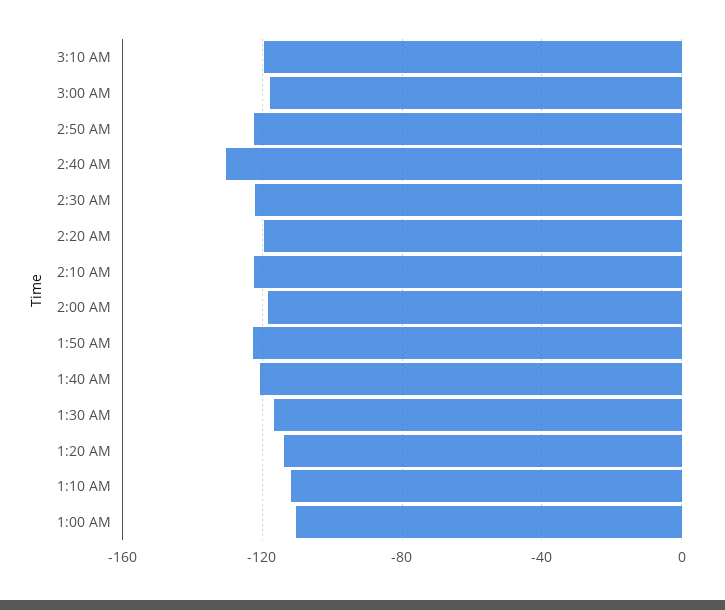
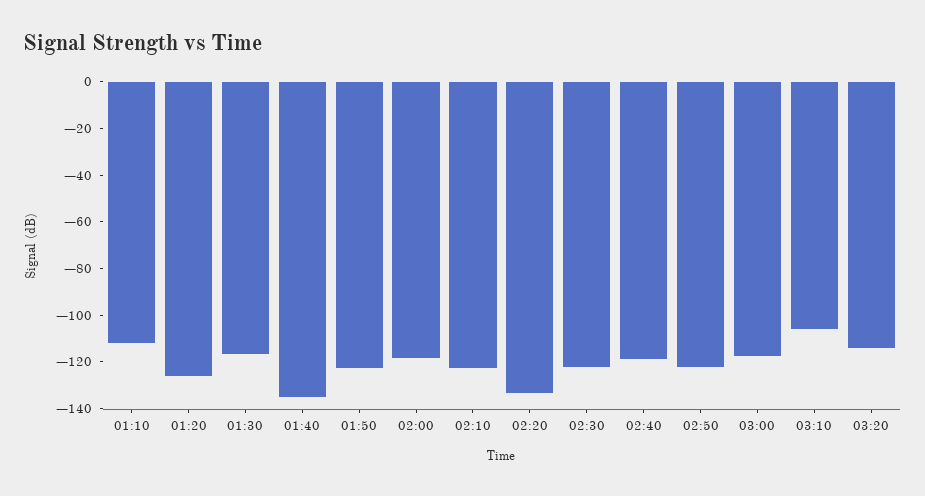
3:10 AM: -120 -> -105
2:40 AM: -130 -> -120
2:20 AM: -120 -> -135
1:40 AM: -120 -> -135
1:20 AM: -115 -> -125
1:00 AM: -110 -> none
03:20: none -> -115

